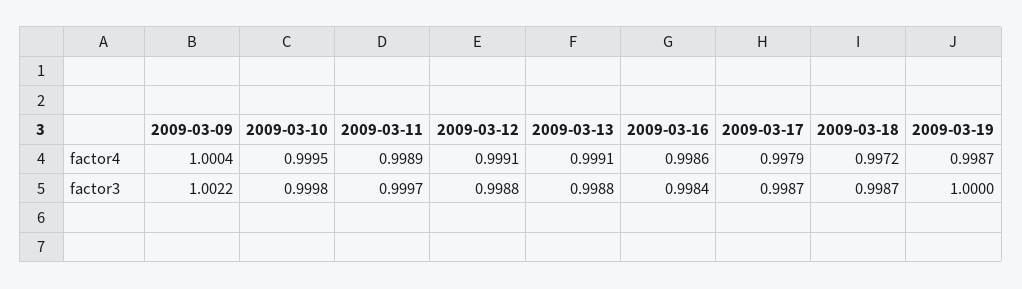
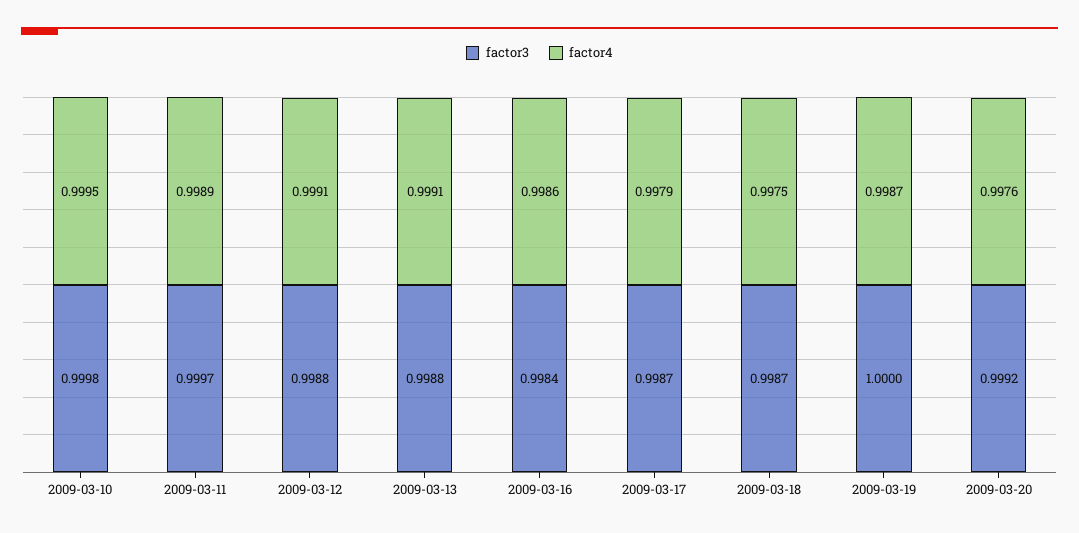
factor4, 2009-03-09: 1.0004 -> none
factor4, 2009-03-18: 0.9972 -> 0.9975
factor3, 2009-03-09: 1.0022 -> none
factor3, 2009-03-20: none -> 0.9992
factor4, 2009-03-20: none -> 0.9976

